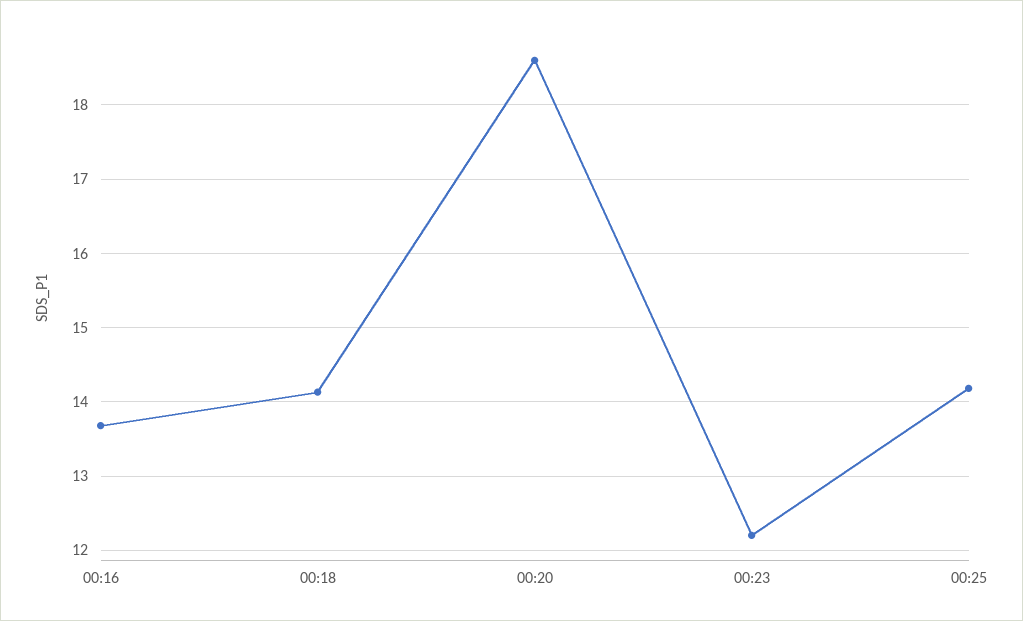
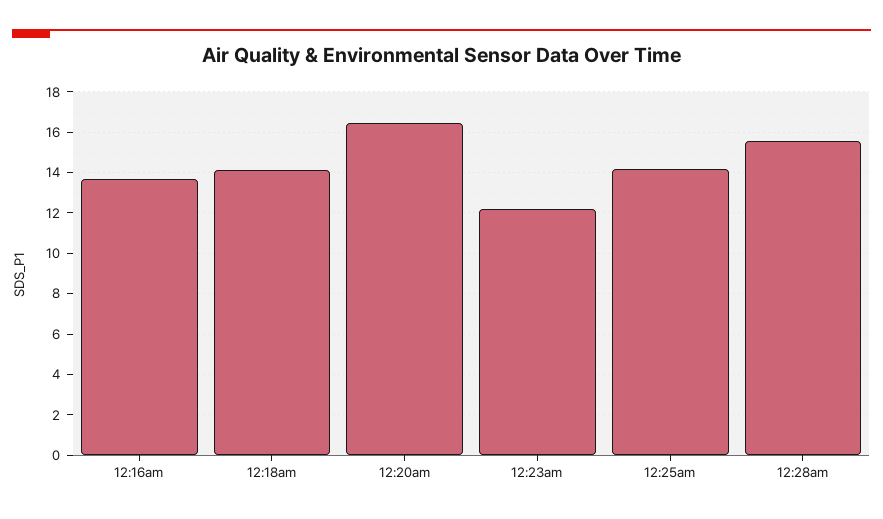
00:20: 18.6 -> 16.5
12:28am: none -> 15.5

